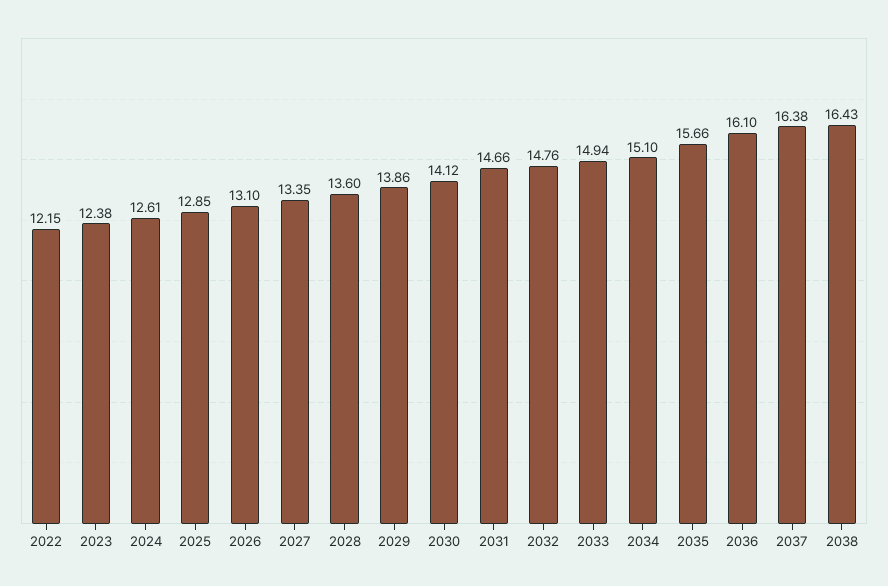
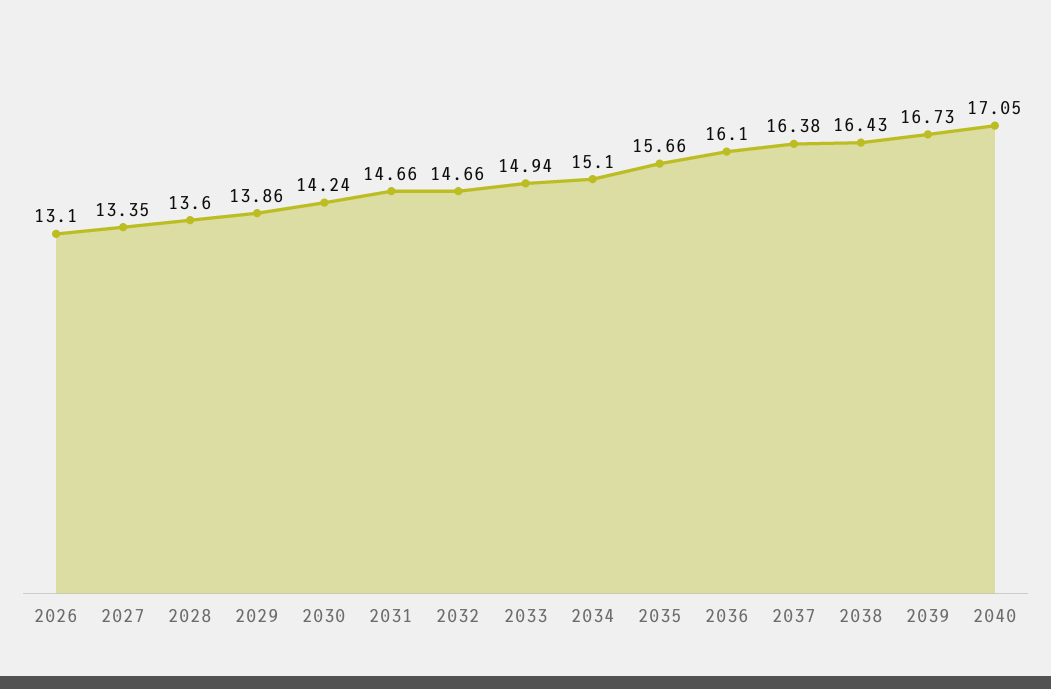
2022: 12.15 -> none
2023: 12.38 -> none
2024: 12.61 -> none
2025: 12.85 -> none
2030: 14.12 -> 14.24
2032: 14.76 -> 14.66
2039: none -> 16.73
2040: none -> 17.05

